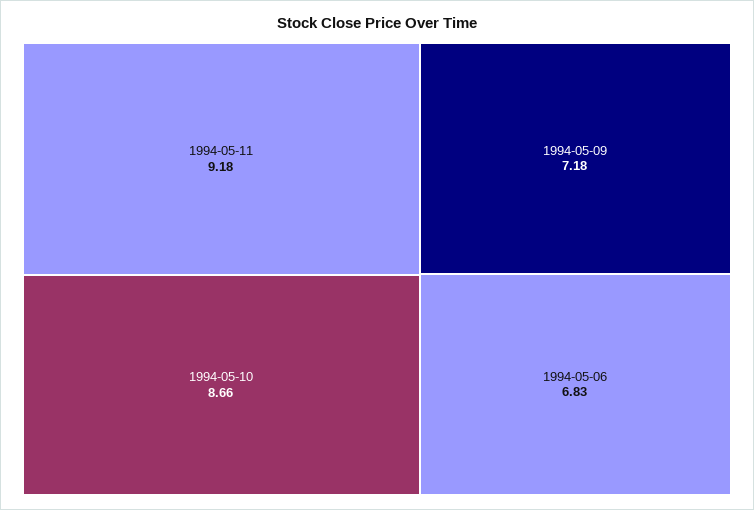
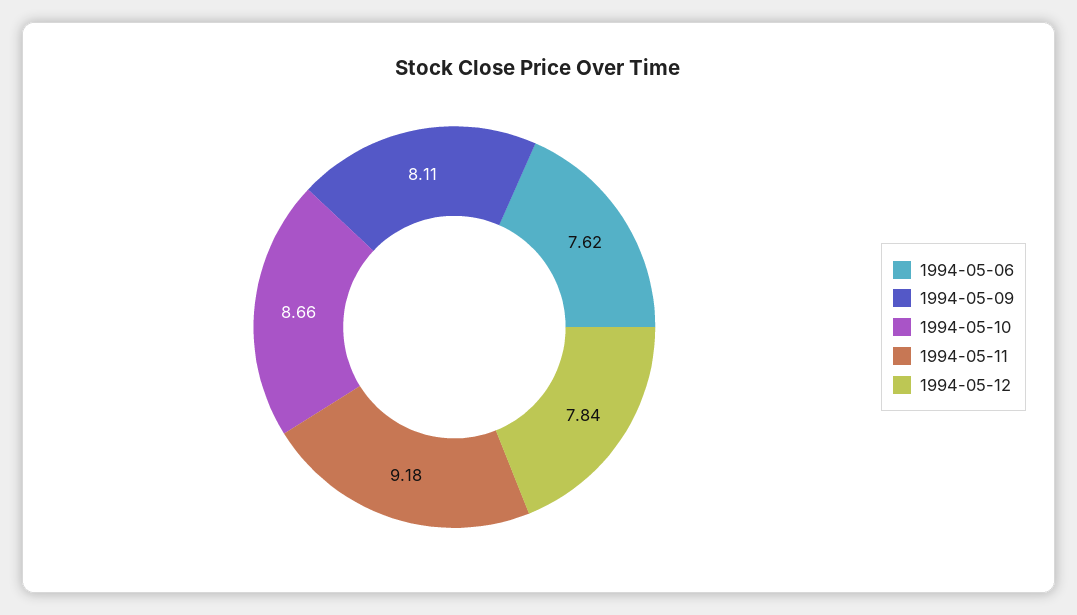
1994-05-09: 7.18 -> 8.11
1994-05-06: 6.83 -> 7.62
1994-05-12: none -> 7.84

